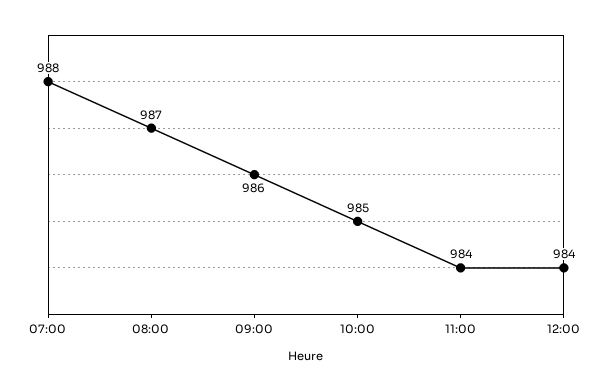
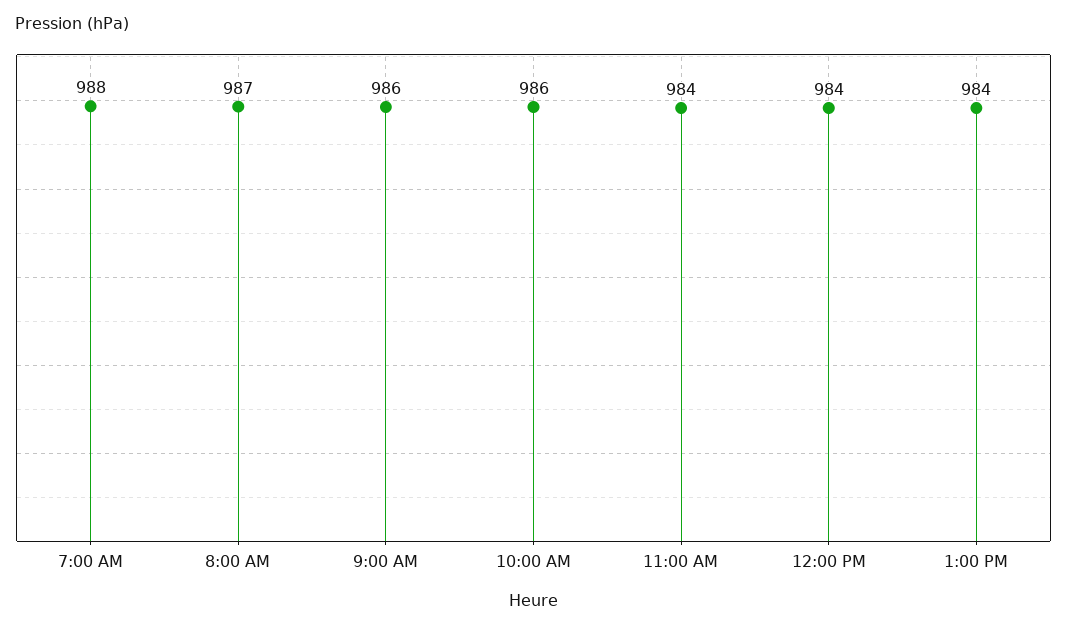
10:00: 985 -> 986
1:00 PM: none -> 984

